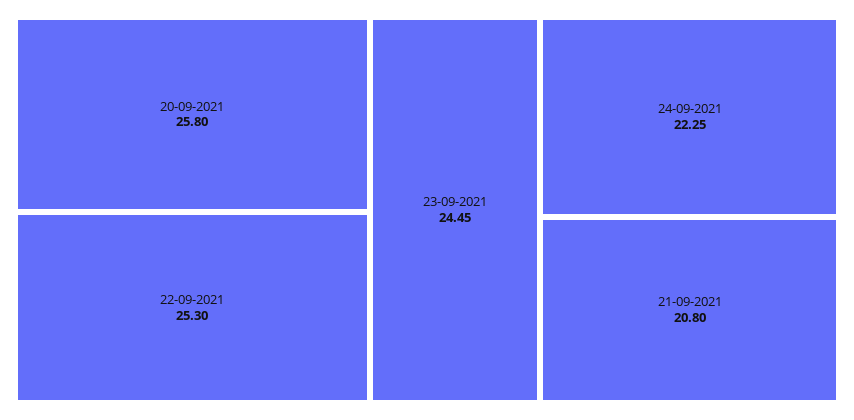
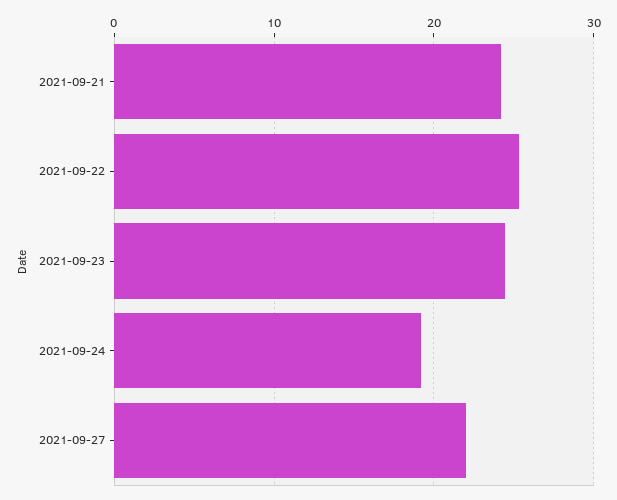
20-09-2021: 25.8 -> none
24-09-2021: 22.25 -> 19
21-09-2021: 20.8 -> 24
2021-09-27: none -> 22

